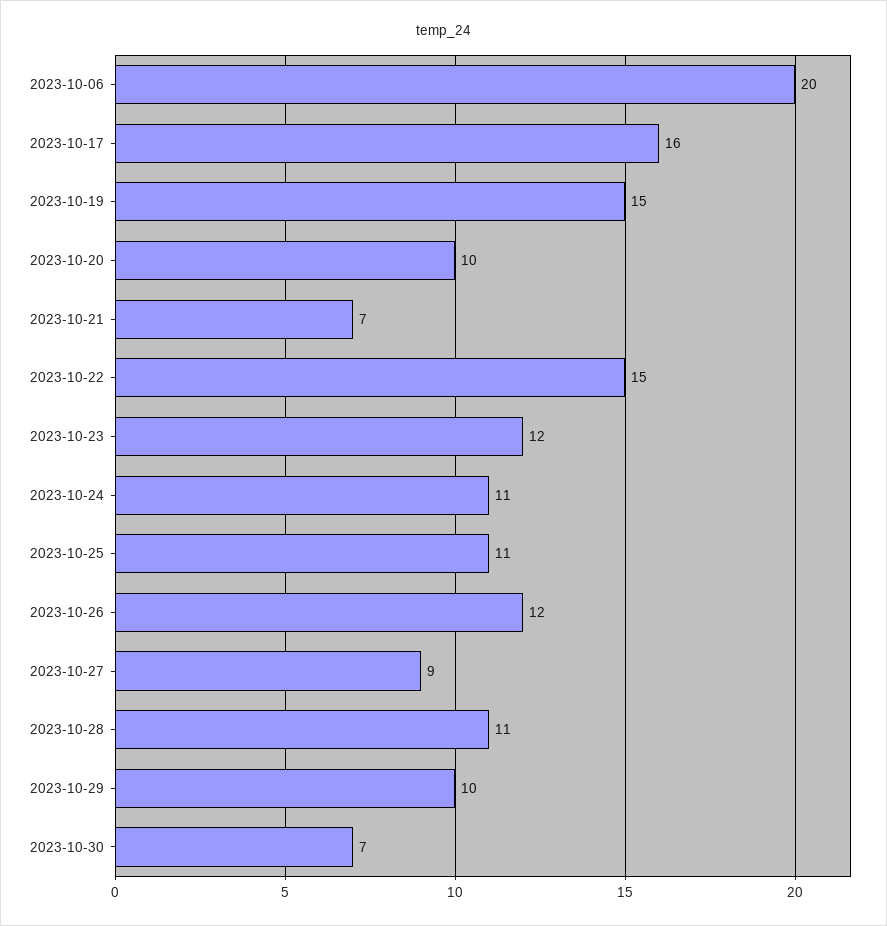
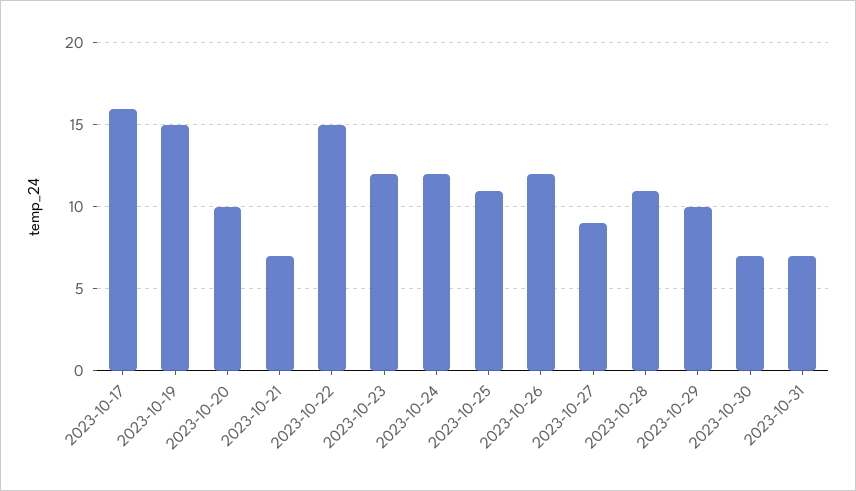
2023-10-06: 20 -> none
2023-10-24: 11 -> 12
2023-10-31: none -> 7

